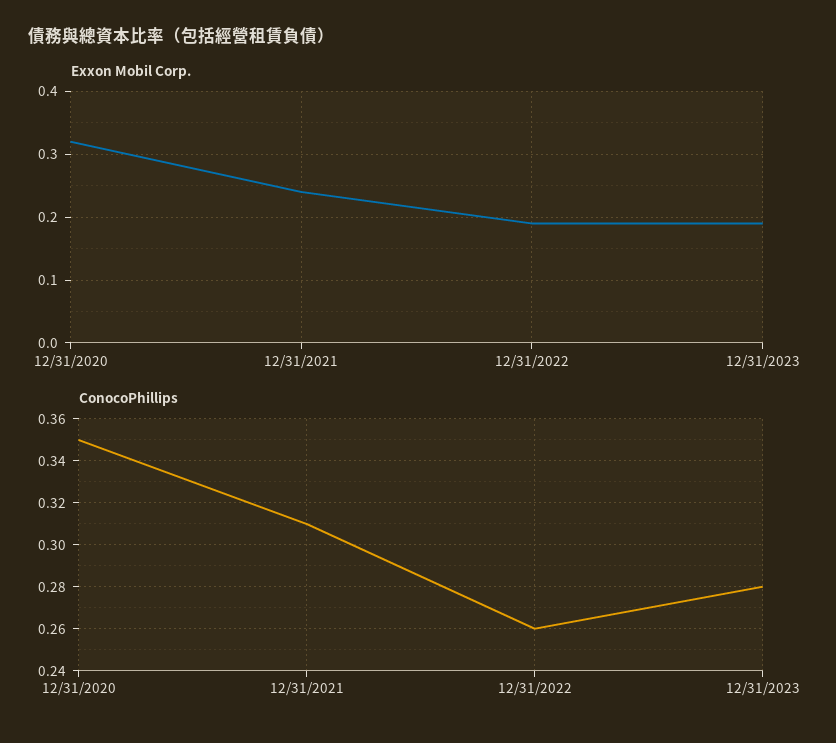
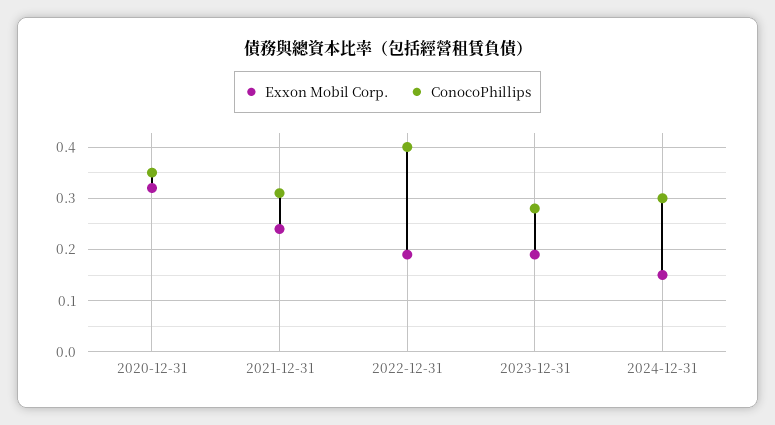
ConocoPhillips, 12/31/2022: 0.26 -> 0.4
Exxon Mobil Corp., 2024-12-31: none -> 0.15
ConocoPhillips, 2024-12-31: none -> 0.3

